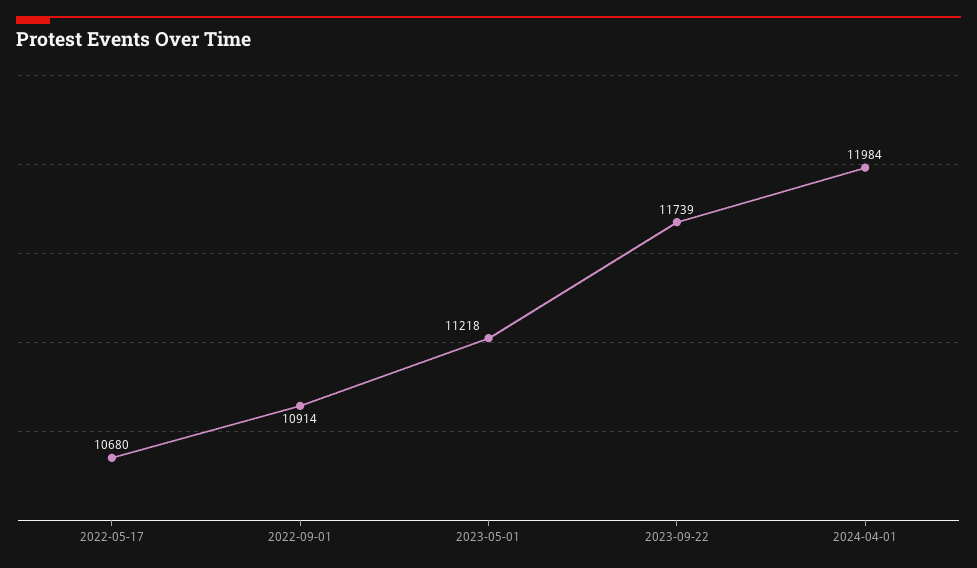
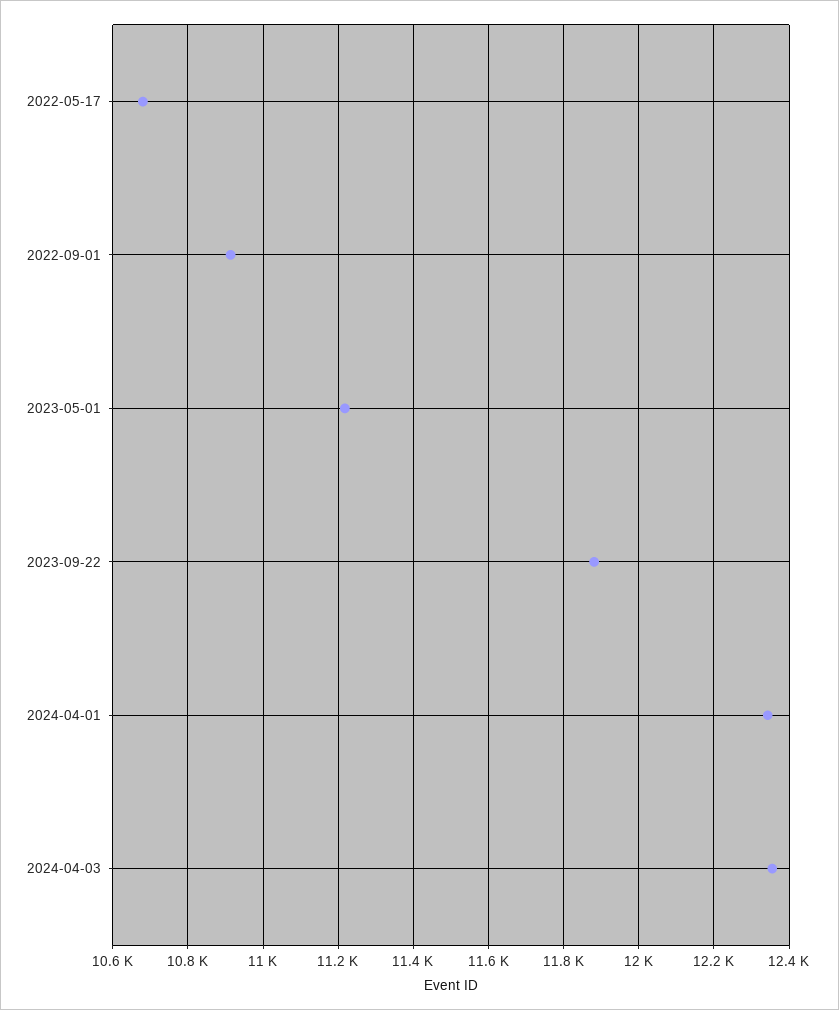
2023-09-22: 11739 -> 11880
2024-04-01: 11984 -> 12340
2024-04-03: none -> 12360

